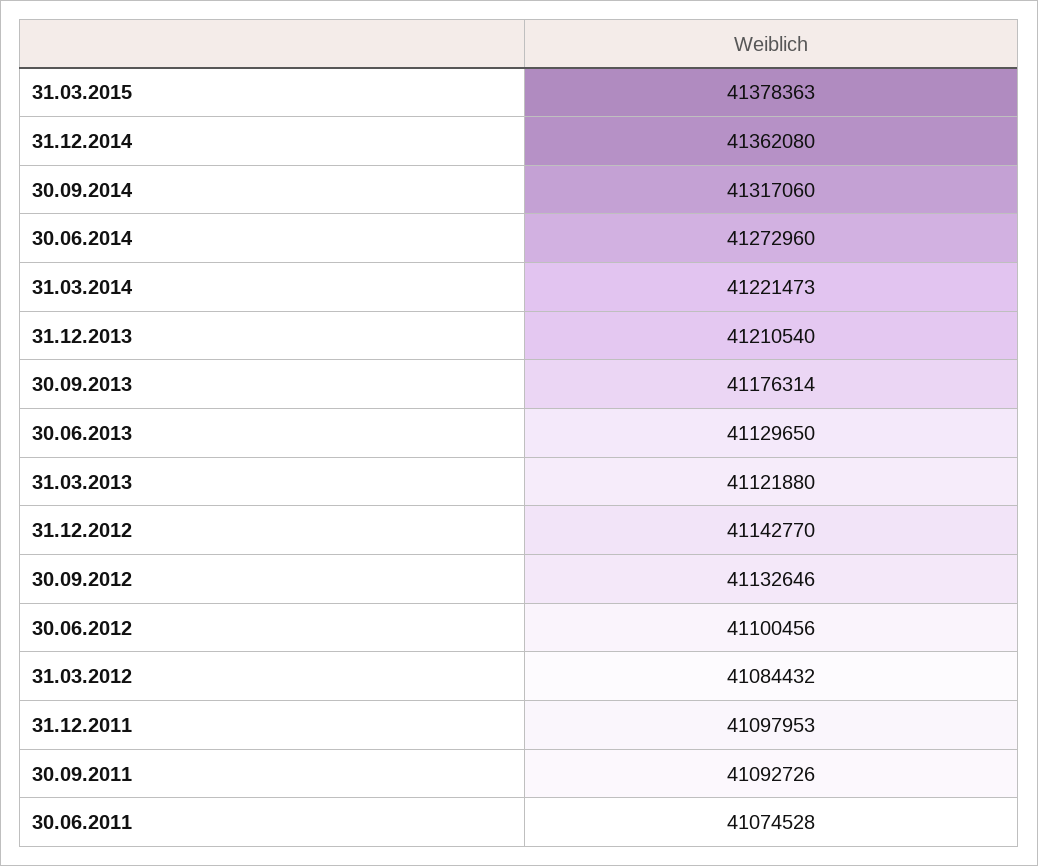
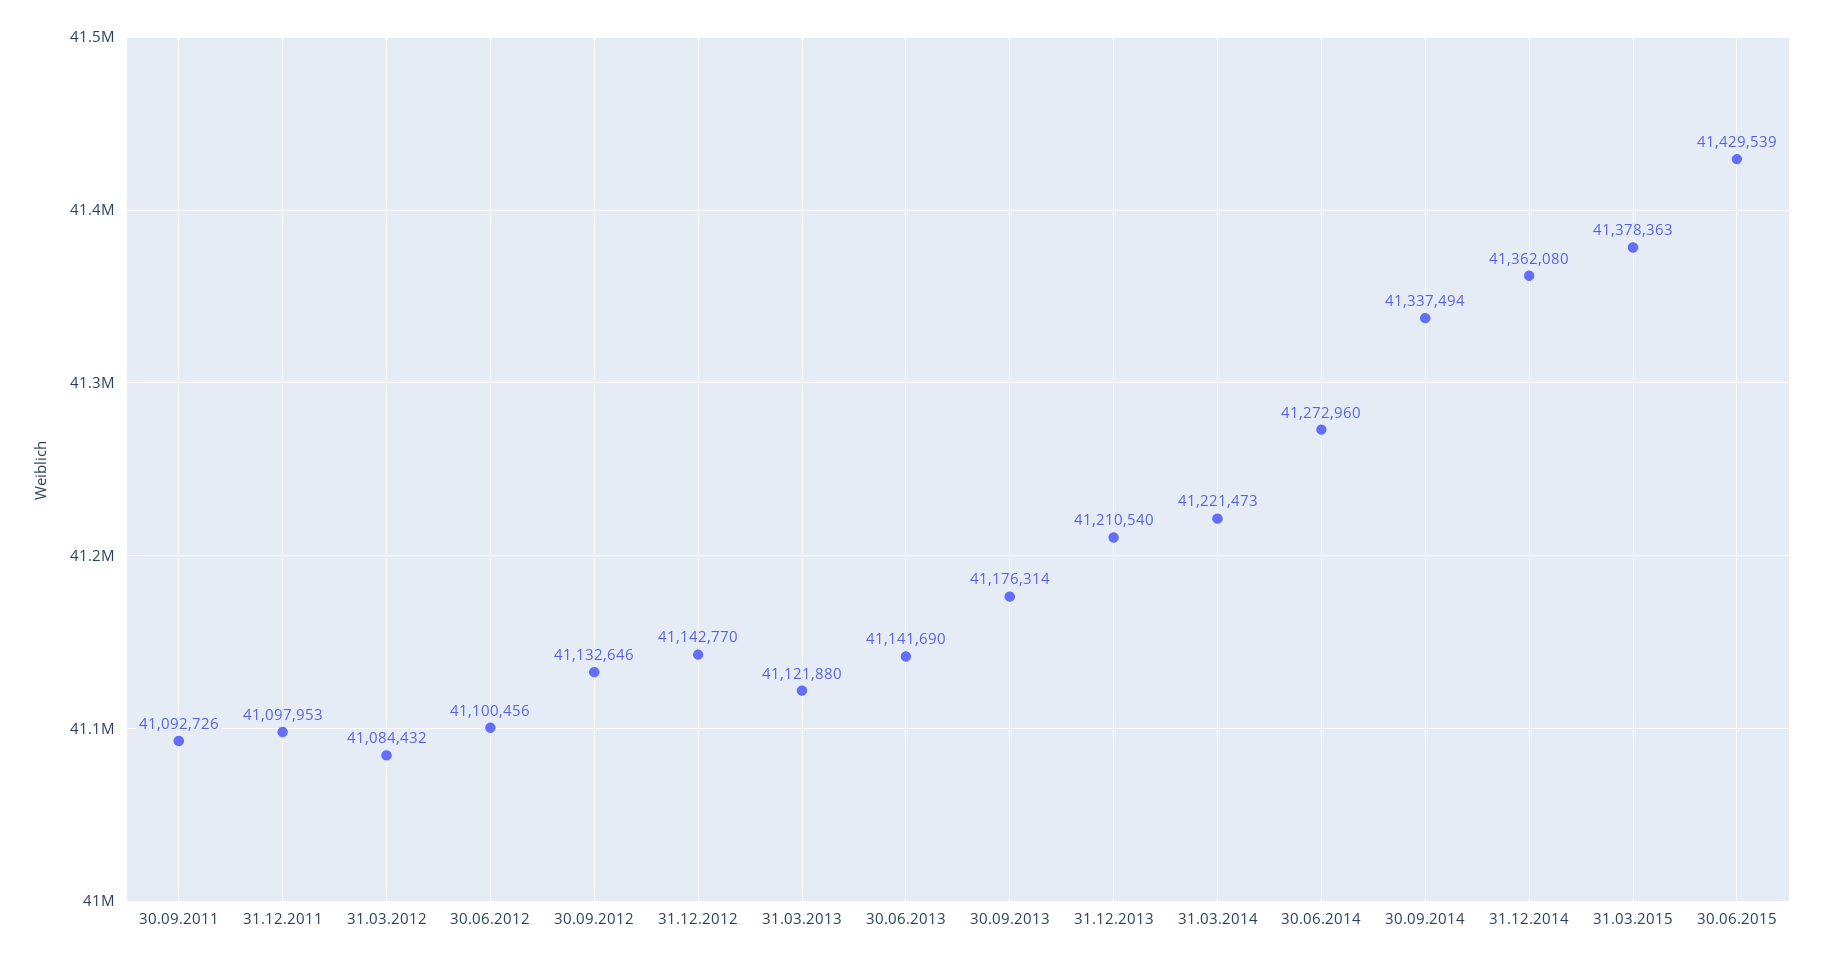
30.09.2014: 41317060 -> 41337494
30.06.2013: 41129650 -> 41141690
30.06.2011: 41074528 -> none
30.06.2015: none -> 41429539

